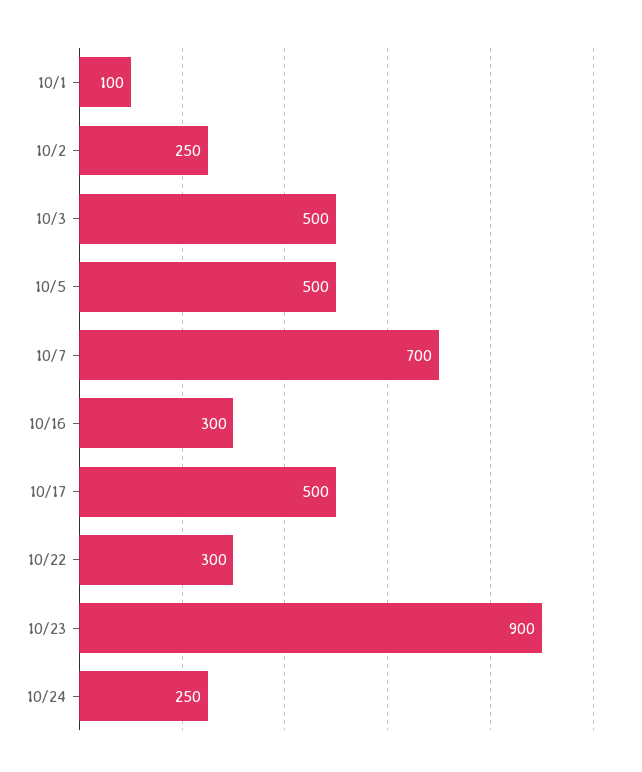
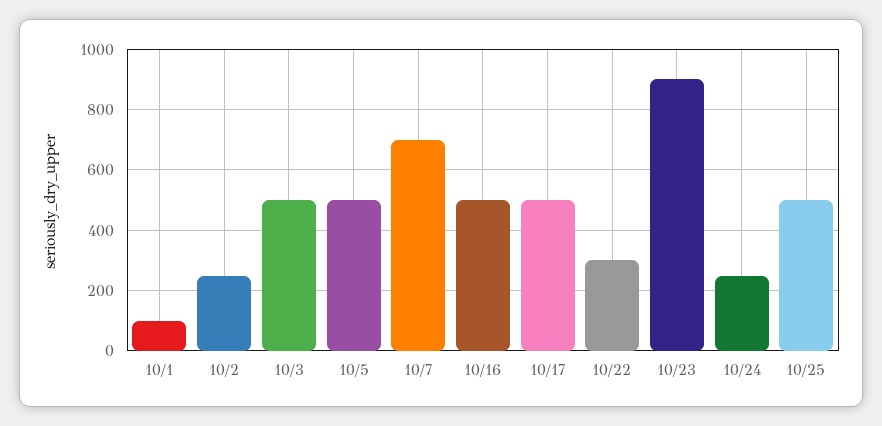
10/16: 300 -> 500
10/25: none -> 500

